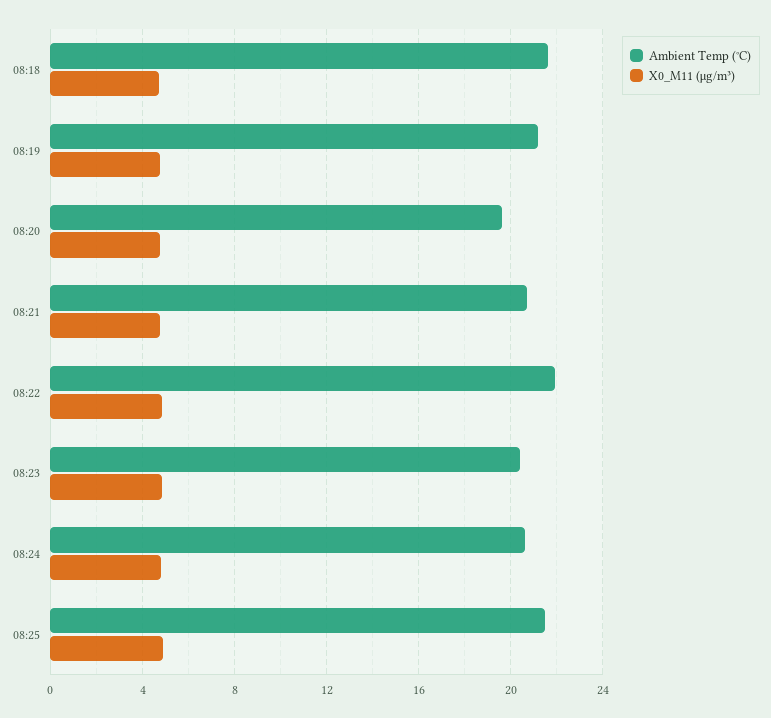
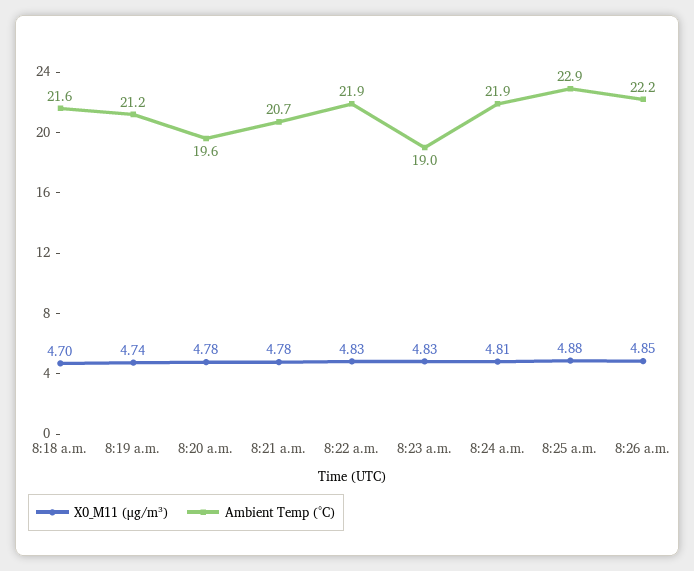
Ambient Temp (°C), 08:23: 20.5 -> 19
Ambient Temp (°C), 08:24: 20.5 -> 21.9
Ambient Temp (°C), 08:25: 21.5 -> 22.9
X0_M11 (μg/m³), 8:26 a.m.: none -> 4.85
Ambient Temp (°C), 8:26 a.m.: none -> 22.2

